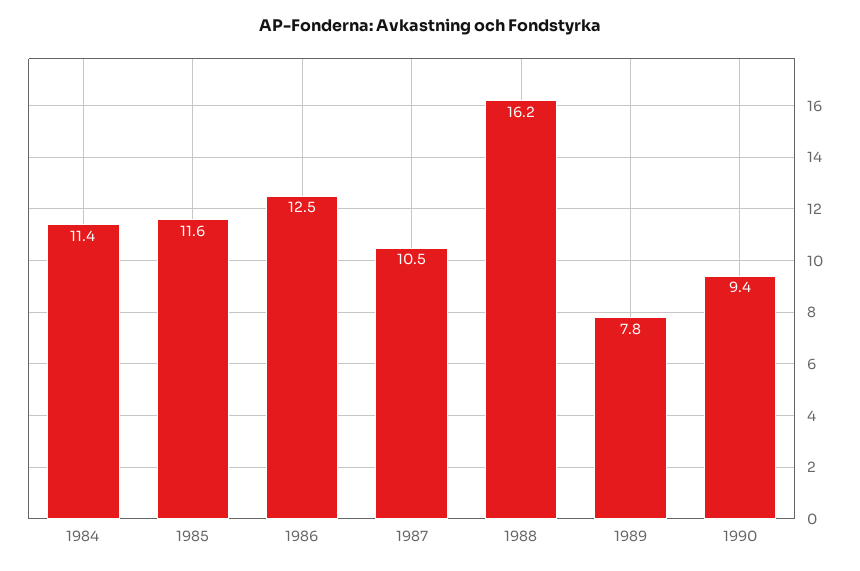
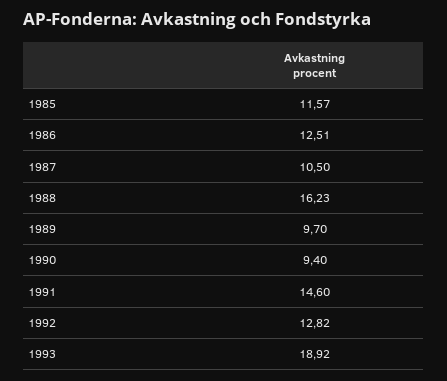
1984: 11.4 -> none
1989: 7.8 -> 9.7
1991: none -> 14.6
1992: none -> 12.82
1993: none -> 18.92

